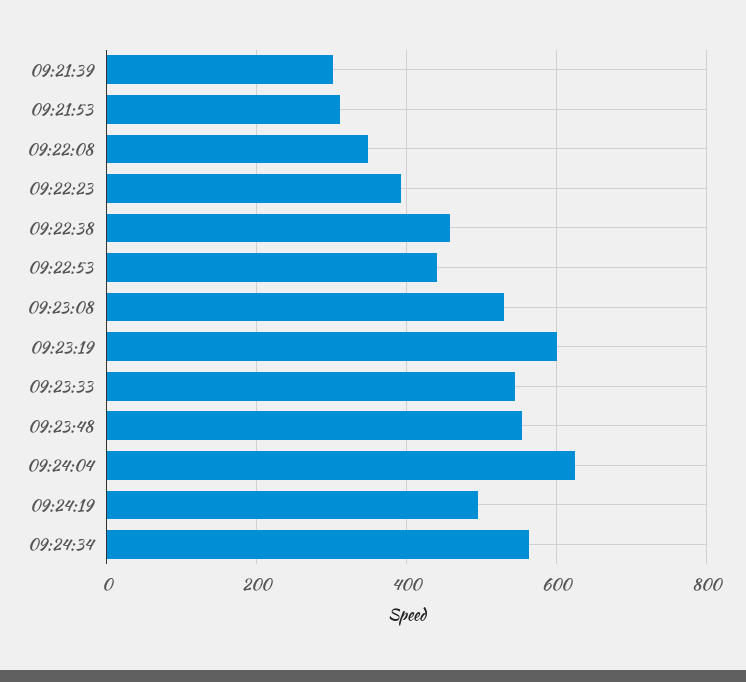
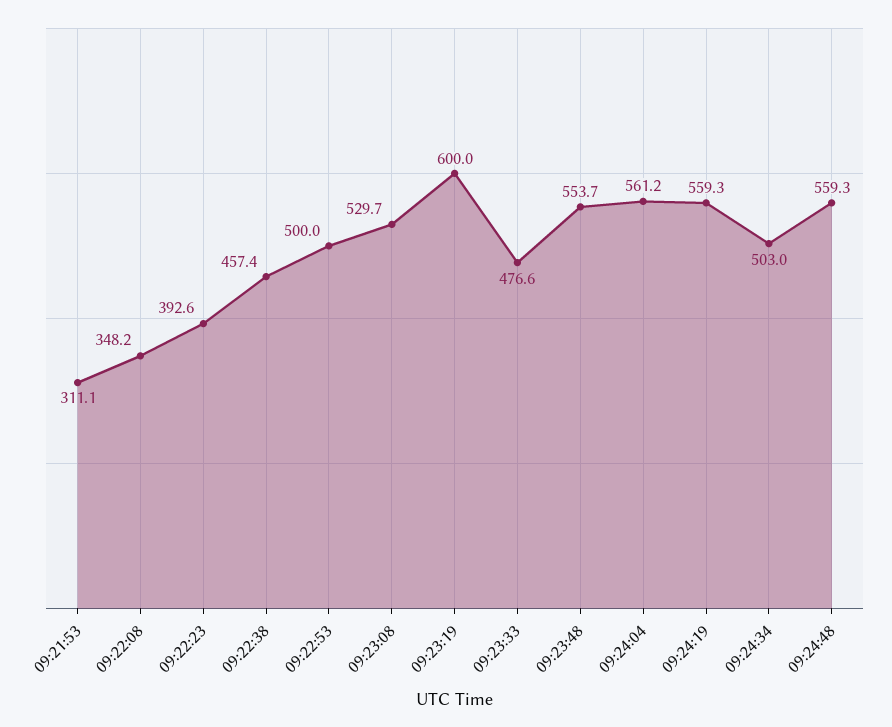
09:21:39: 300 -> none
09:22:53: 440 -> 500
09:23:33: 540 -> 476.6
09:24:04: 620 -> 561.2
09:24:19: 500 -> 559.3
09:24:34: 560 -> 503
09:24:48: none -> 559.3

